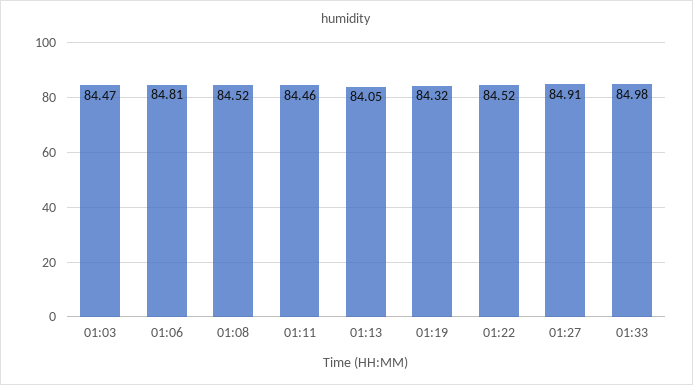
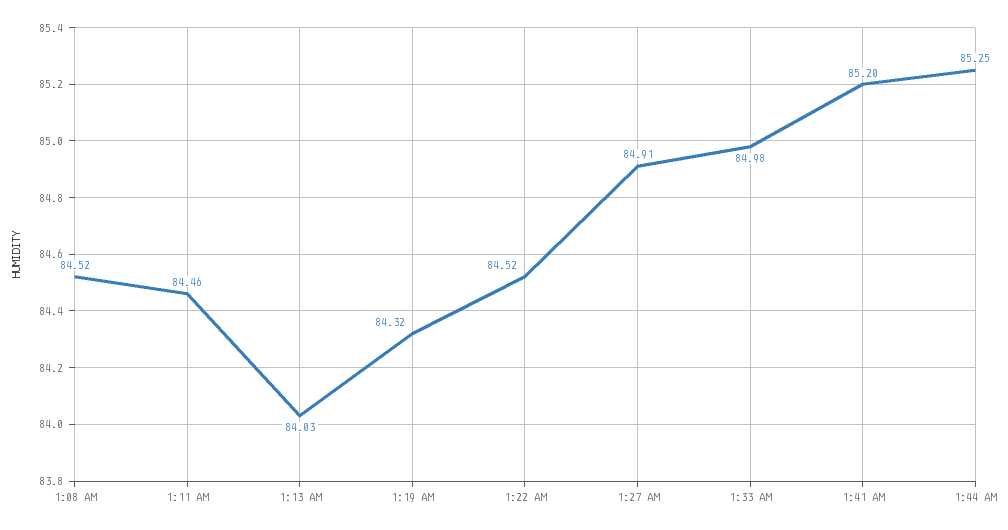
01:03: 84.47 -> none
01:06: 84.81 -> none
01:13: 84.05 -> 84.03
1:41 AM: none -> 85.2
1:44 AM: none -> 85.25

